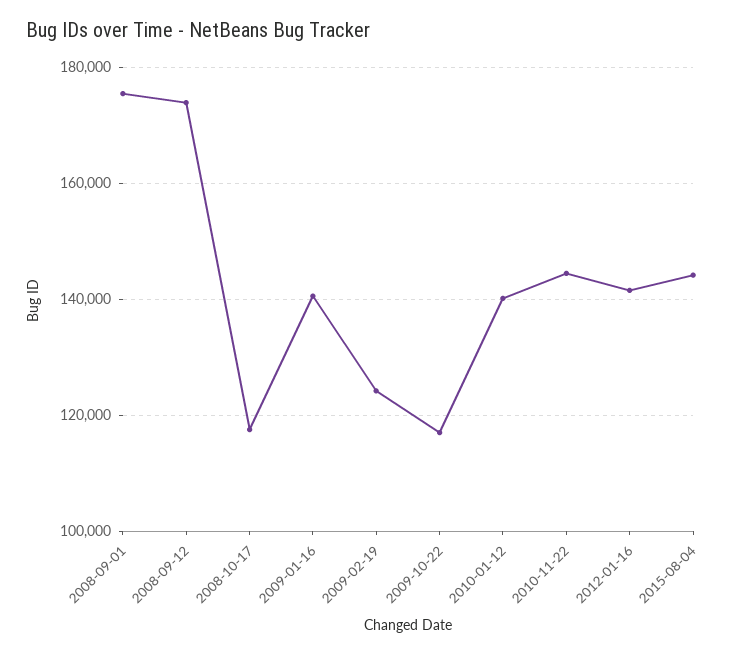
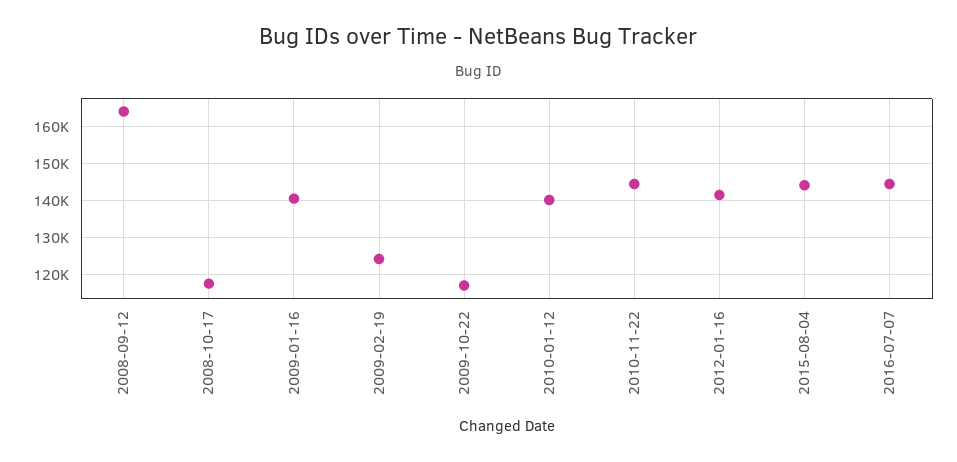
2008-09-01: 176000 -> none
2008-09-12: 174000 -> 164000
2016-07-07: none -> 144000

